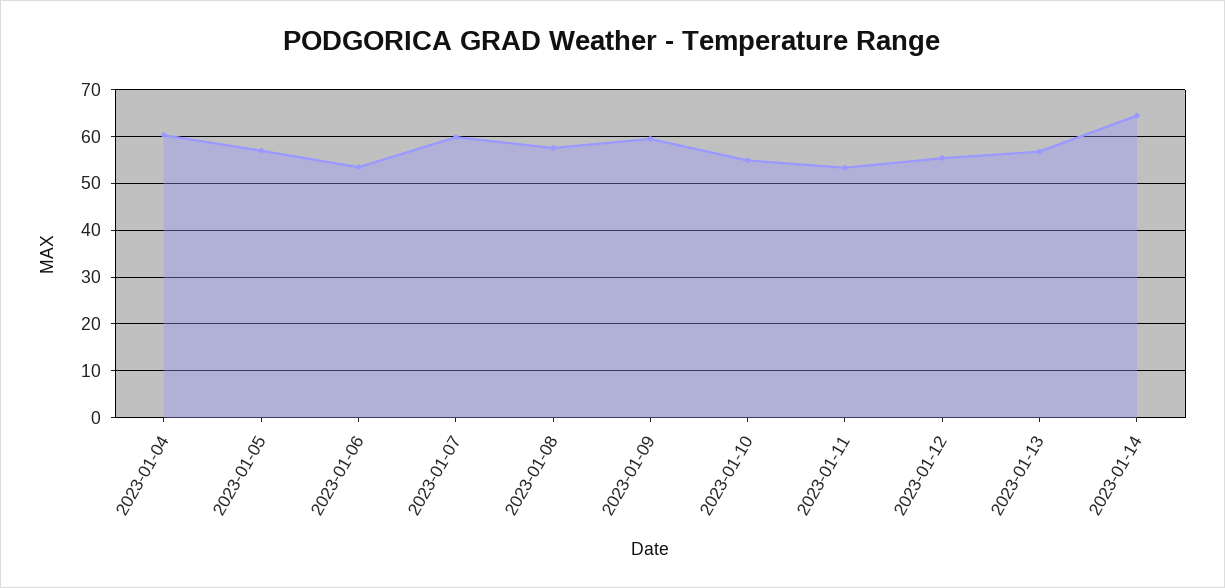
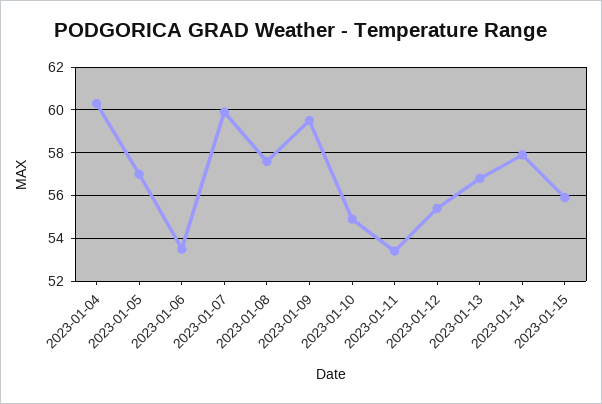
2023-01-14: 64 -> 58
2023-01-15: none -> 56

